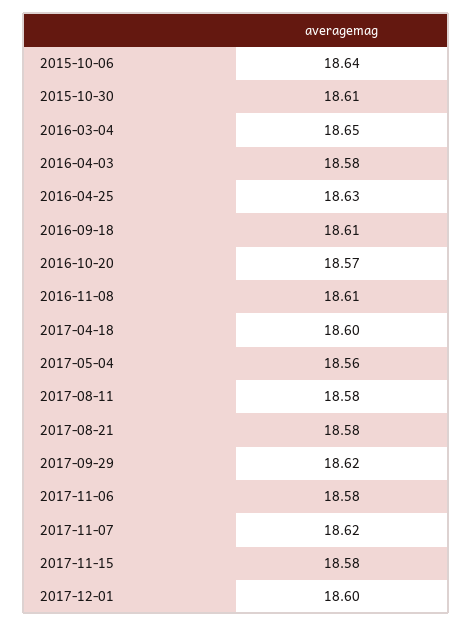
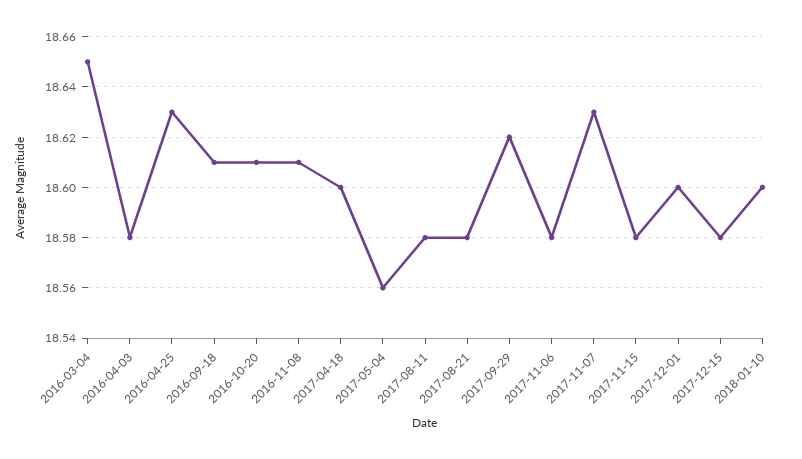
2015-10-06: 18.64 -> none
2015-10-30: 18.61 -> none
2016-10-20: 18.57 -> 18.61
2017-11-07: 18.62 -> 18.63
2017-12-15: none -> 18.58
2018-01-10: none -> 18.6

